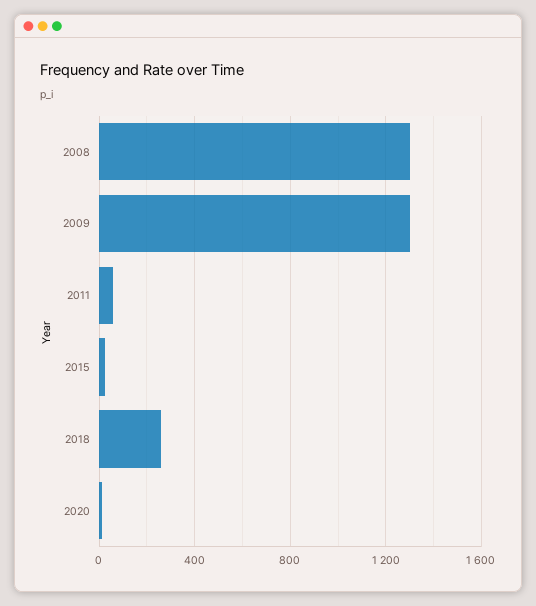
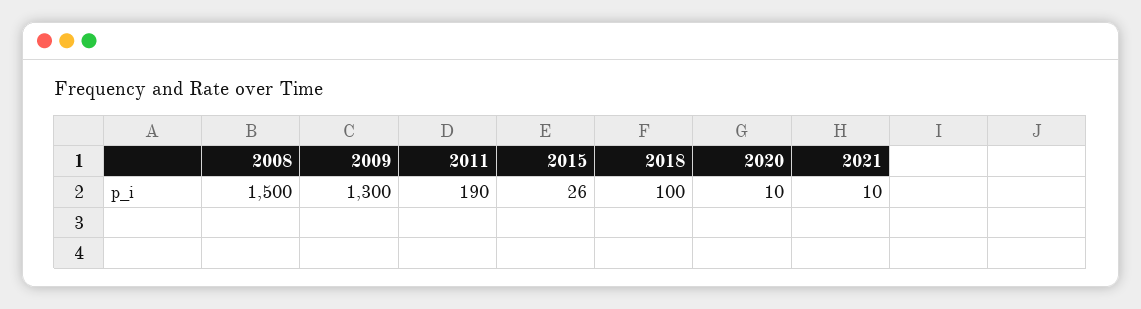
2008: 1300 -> 1500
2011: 50 -> 190
2018: 250 -> 100
2021: none -> 10

